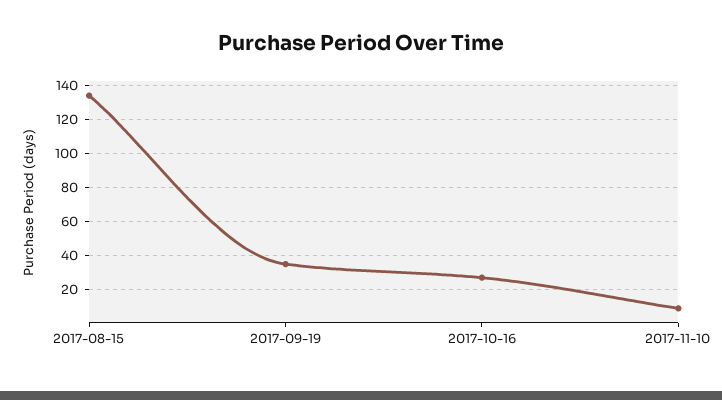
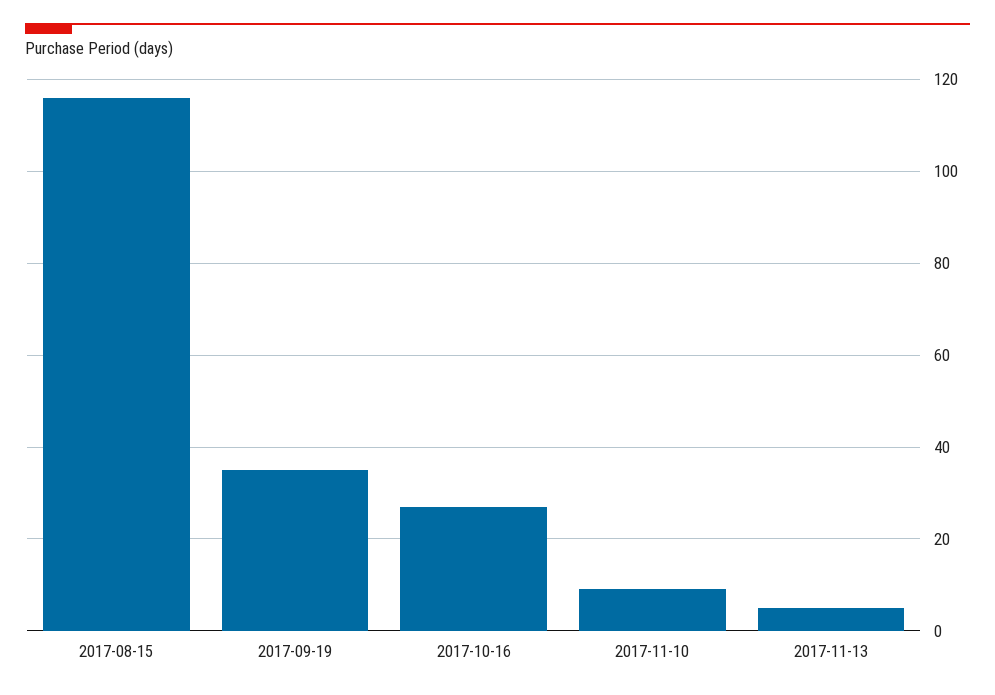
2017-08-15: 135 -> 115
2017-11-13: none -> 5

